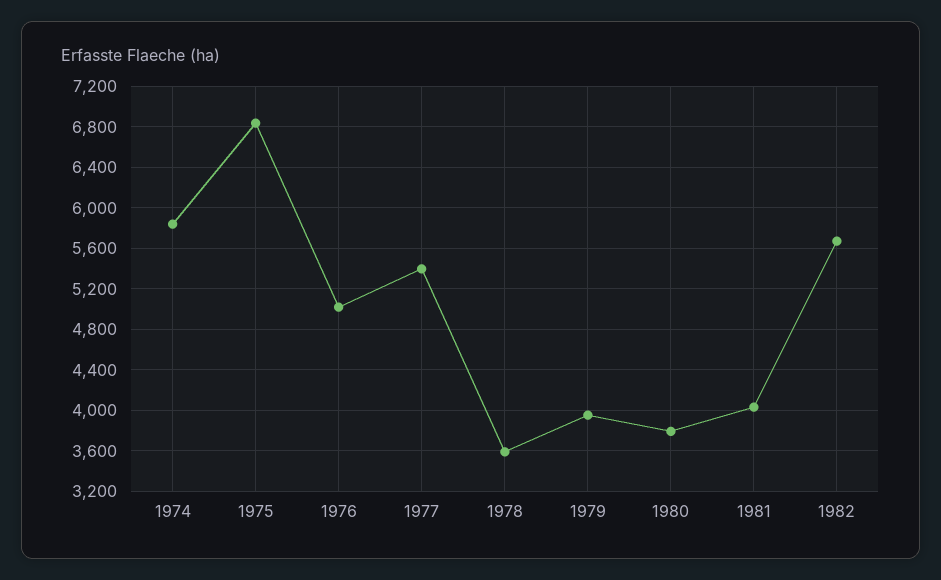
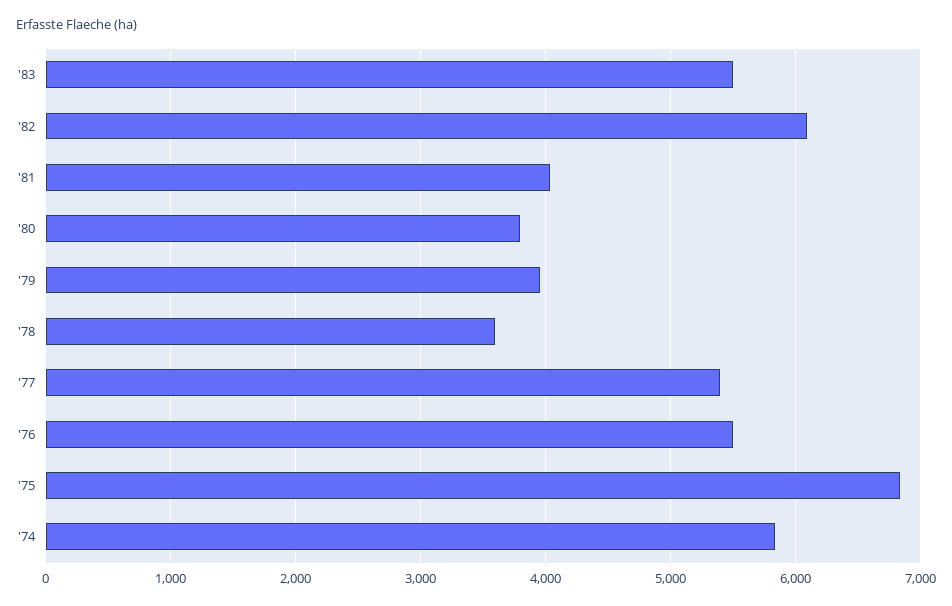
1976: 5000 -> 5500
1982: 5700 -> 6100
'83: none -> 5500

